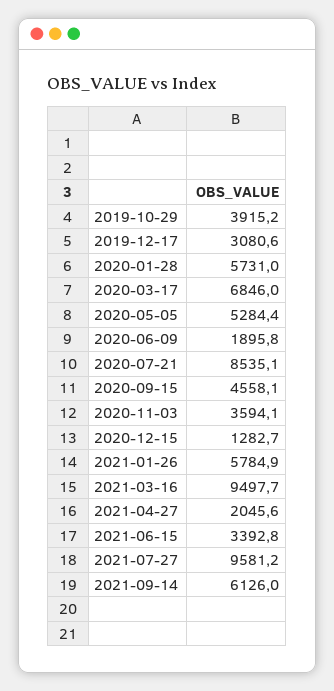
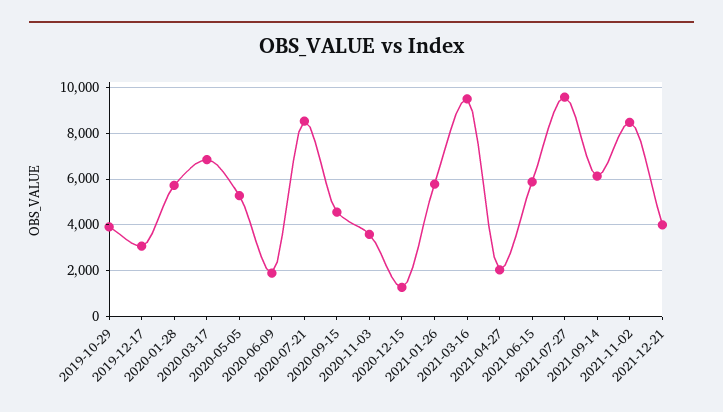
2021-06-15: 3392.8 -> 6000
2021-11-02: none -> 8500
2021-12-21: none -> 4000

